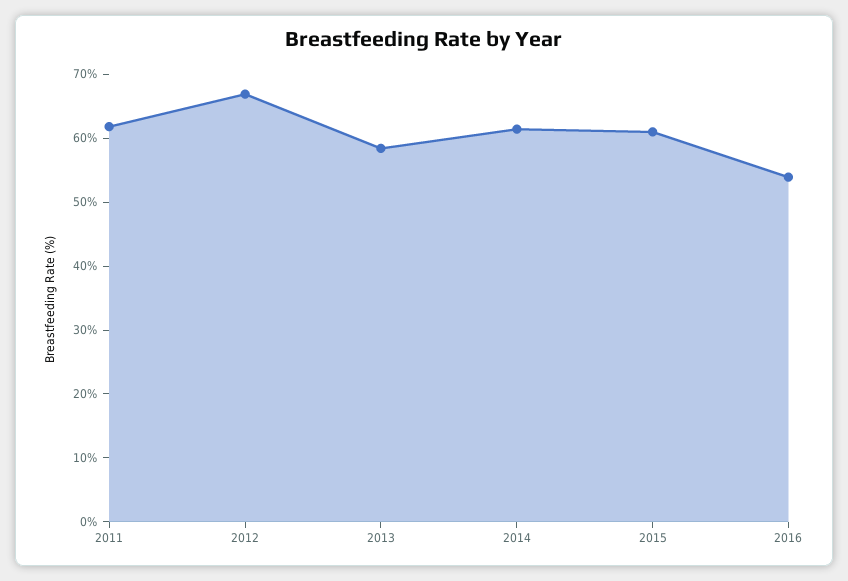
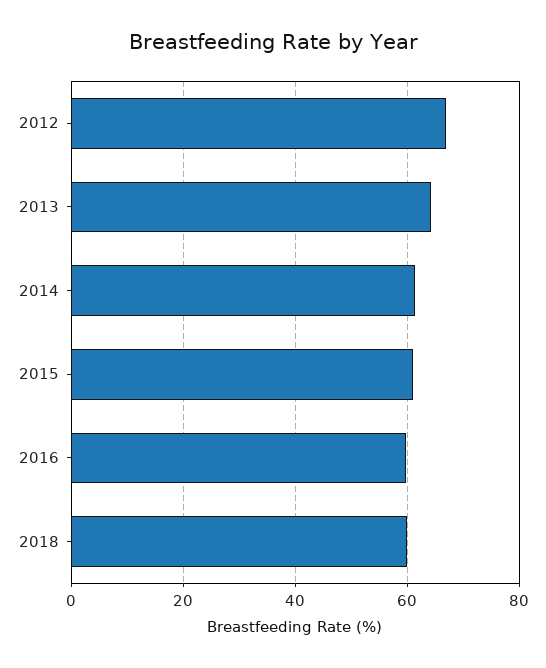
2011: 62 -> none
2013: 58 -> 64
2016: 54 -> 60
2018: none -> 60

